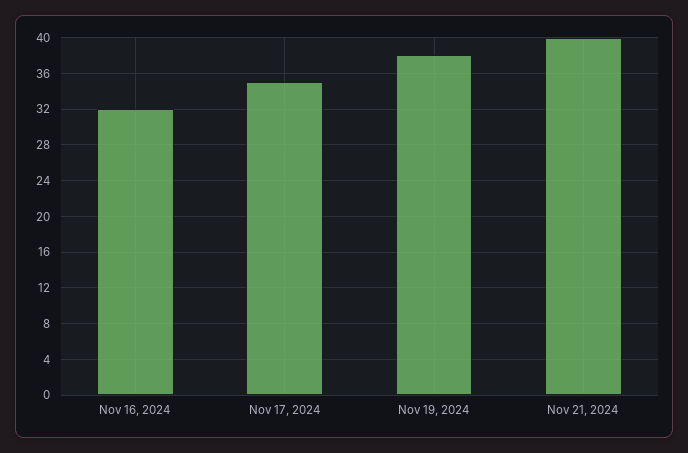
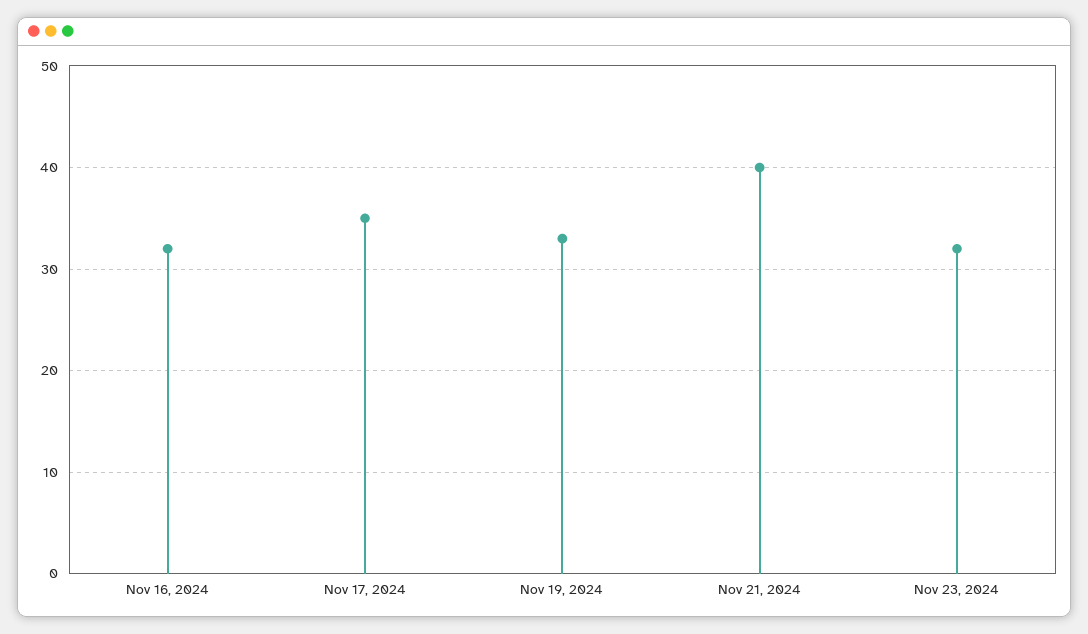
Nov 19, 2024: 38 -> 33
Nov 23, 2024: none -> 32

